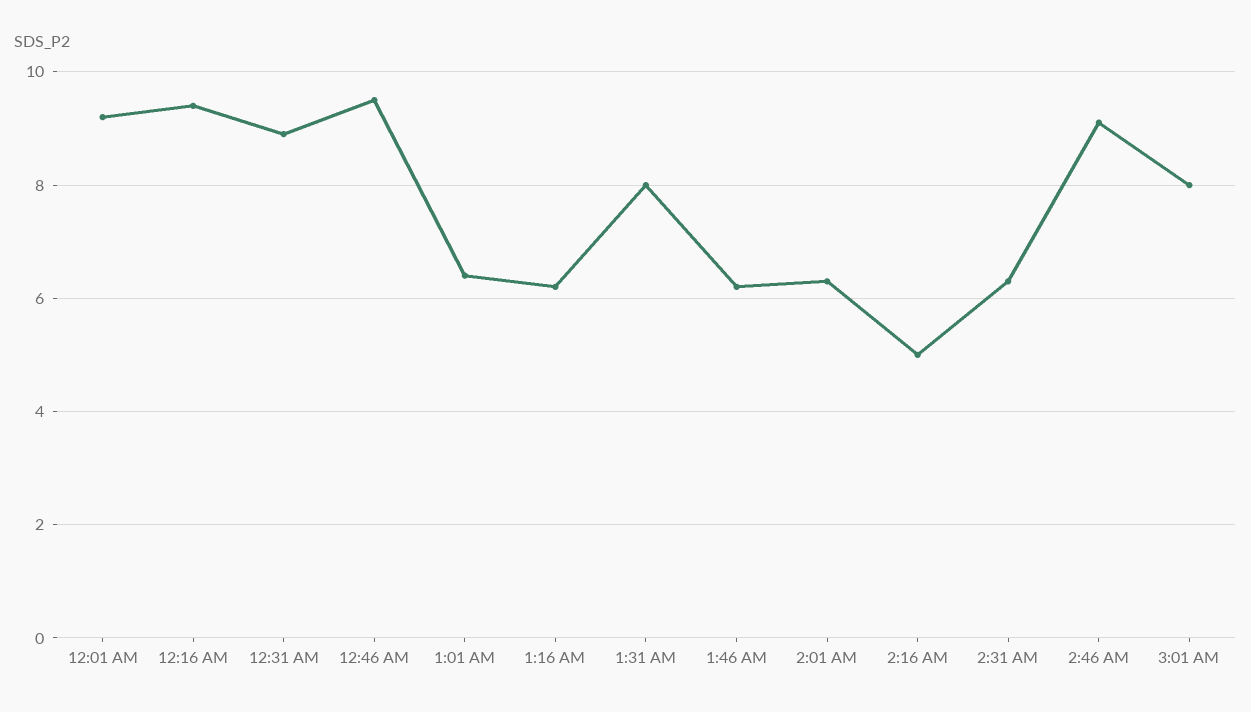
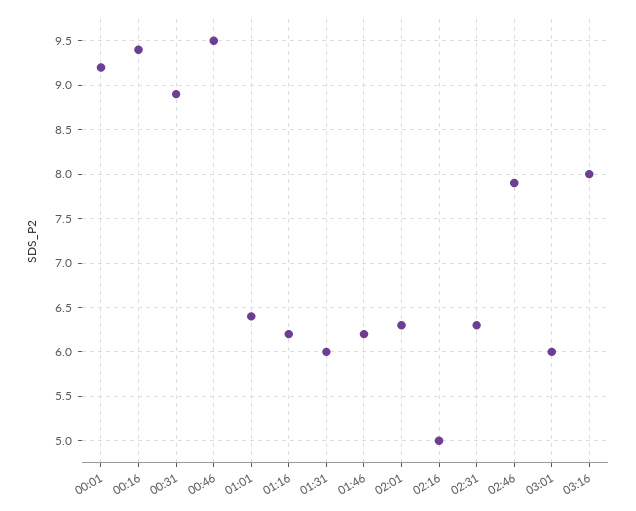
1:31 AM: 8 -> 6
2:46 AM: 9 -> 7.9
3:01 AM: 8 -> 6
03:16: none -> 8

